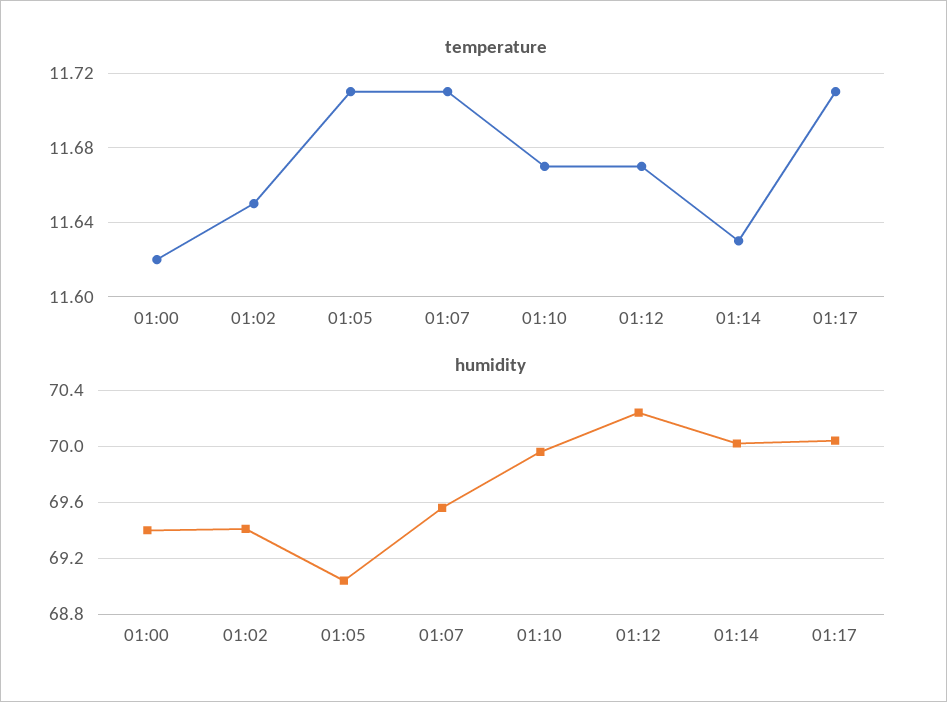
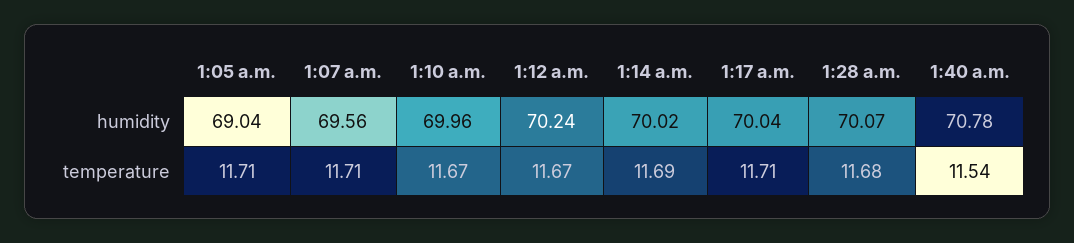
temperature, 01:00: 11.62 -> none
temperature, 01:02: 11.65 -> none
temperature, 01:14: 11.63 -> 11.69
humidity, 01:00: 69.4 -> none
humidity, 01:02: 69.4 -> none
humidity, 1:28 a.m.: none -> 70.07
humidity, 1:40 a.m.: none -> 70.78
temperature, 1:28 a.m.: none -> 11.68
temperature, 1:40 a.m.: none -> 11.54

